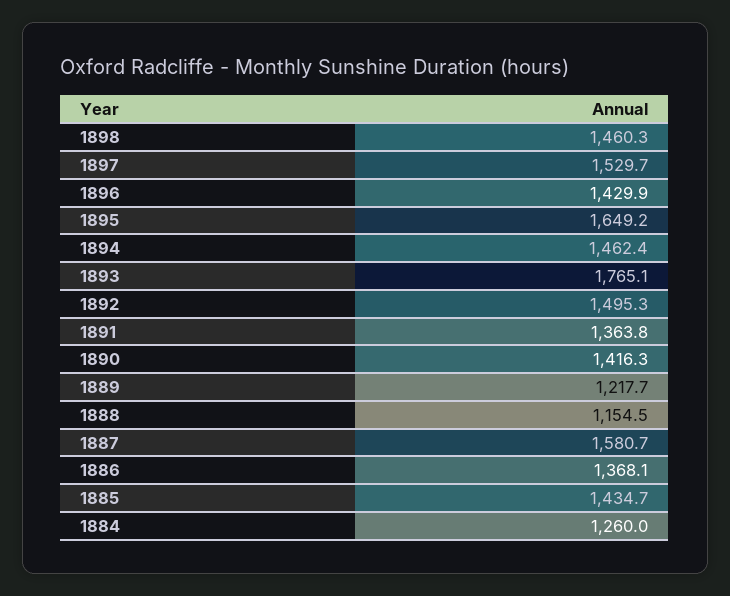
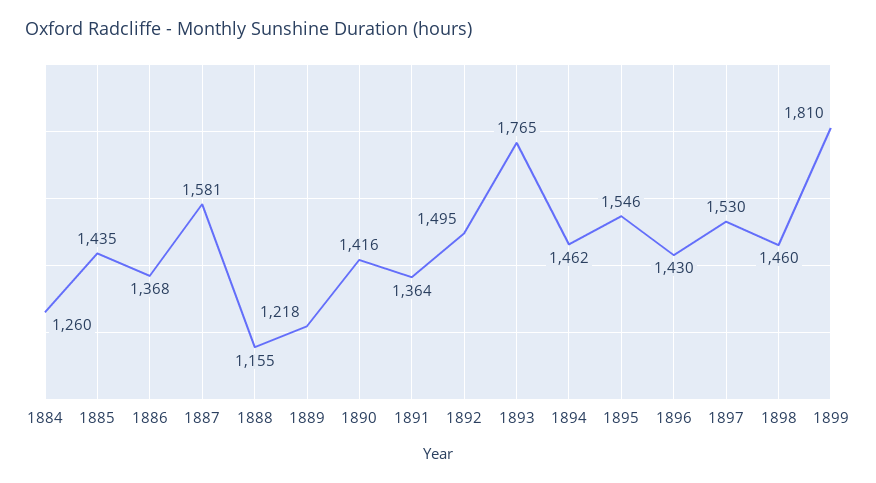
1895: 1649.2 -> 1546
1899: none -> 1810

